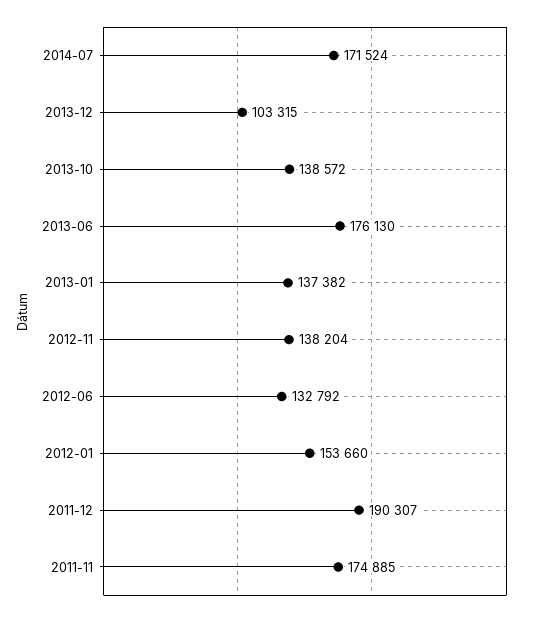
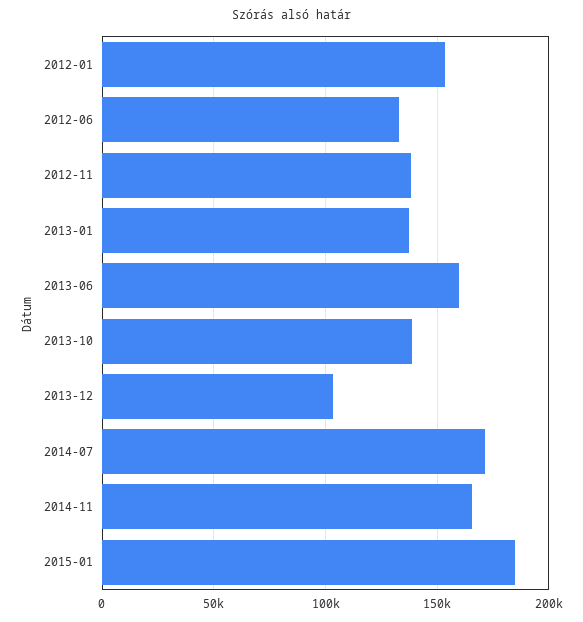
2013-06: 176130 -> 160000
2011-12: 190307 -> none
2011-11: 174885 -> none
2014-11: none -> 165000
2015-01: none -> 185000

